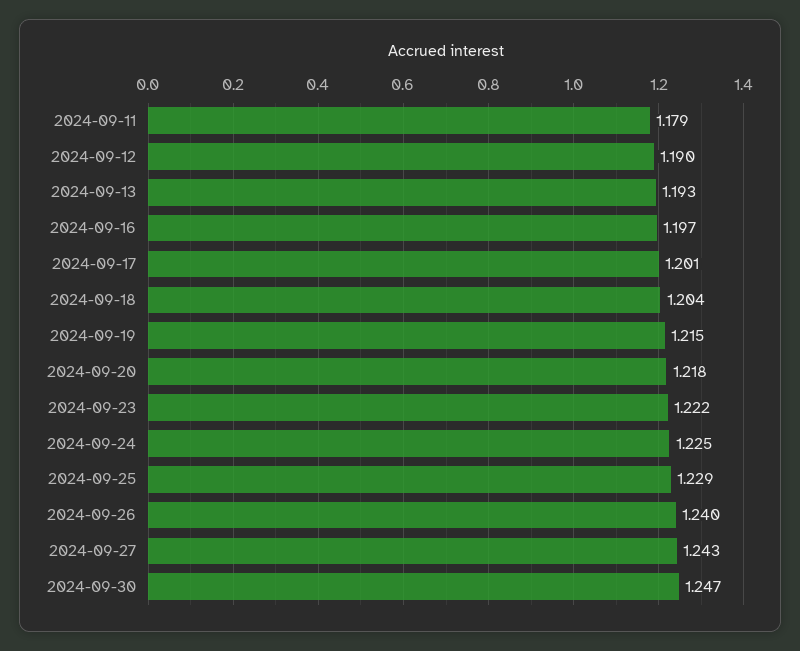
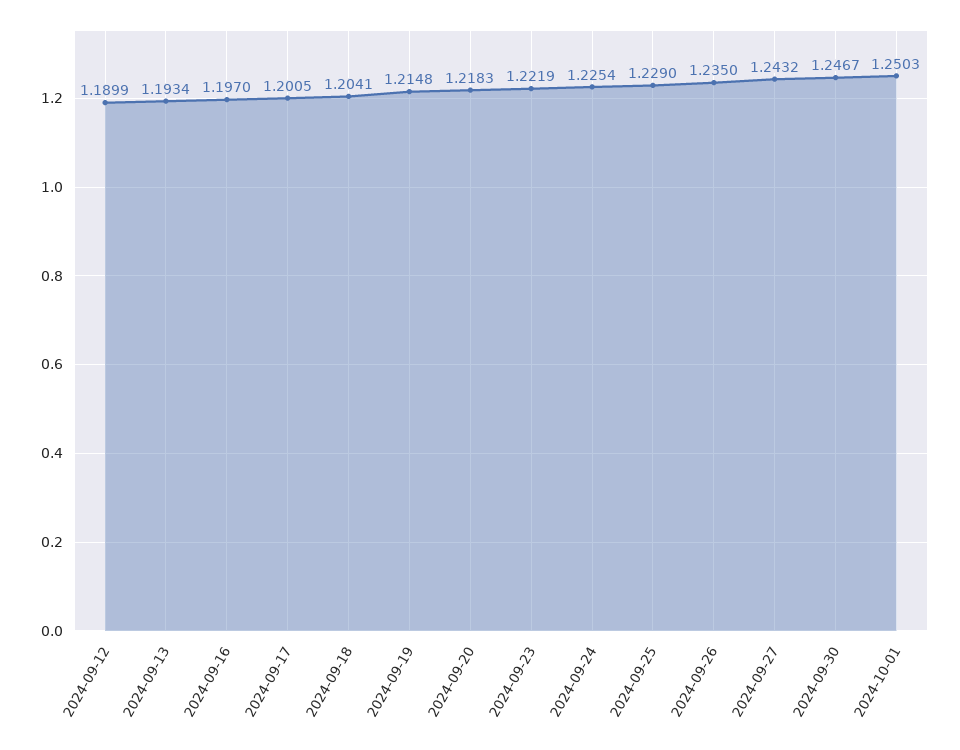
2024-09-11: 1.179 -> none
2024-09-26: 1.24 -> 1.235
2024-10-01: none -> 1.2503

